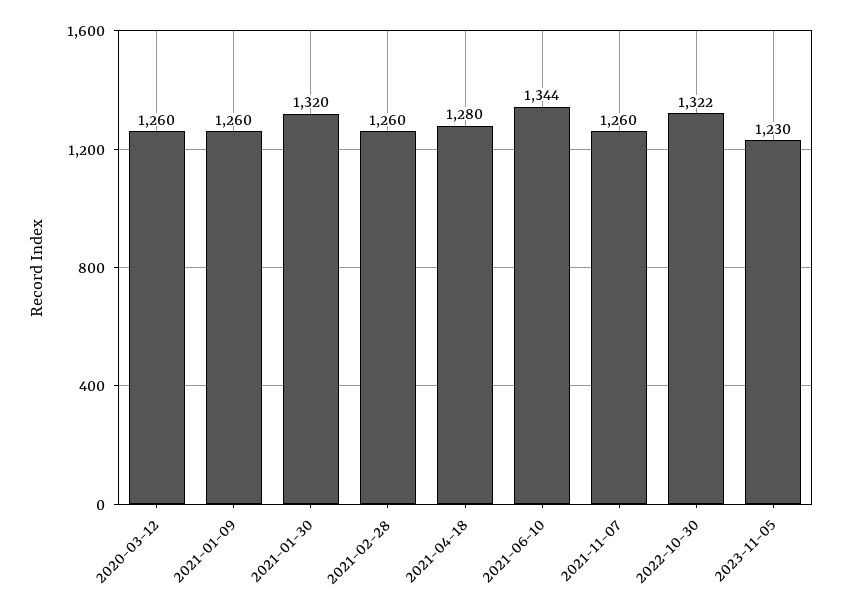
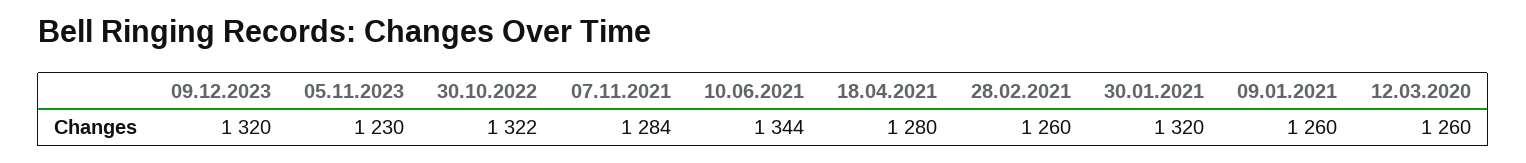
2021-11-07: 1260 -> 1284
09.12.2023: none -> 1320

